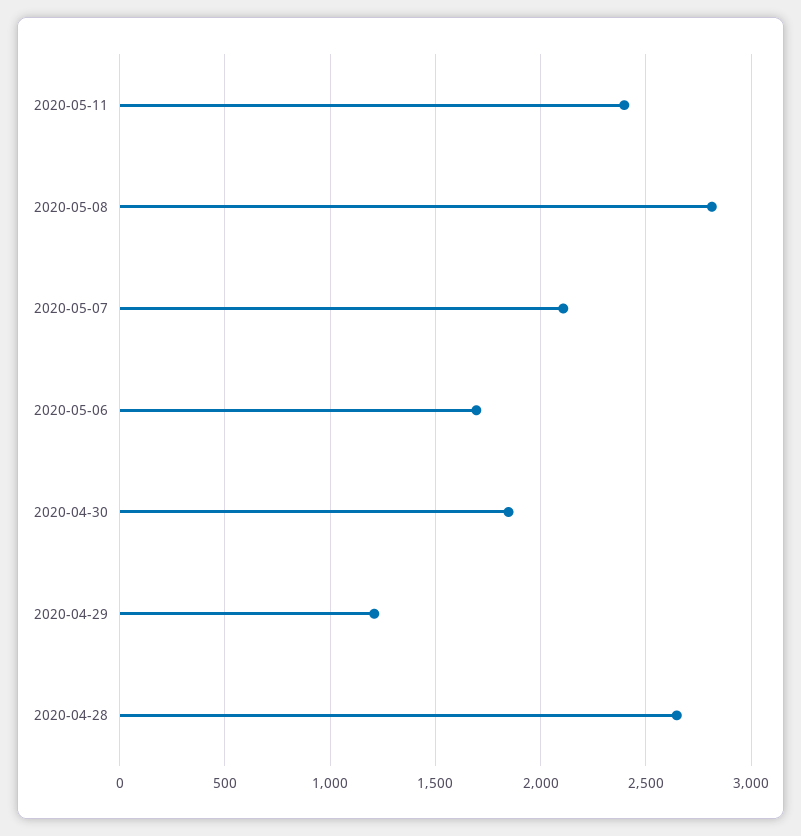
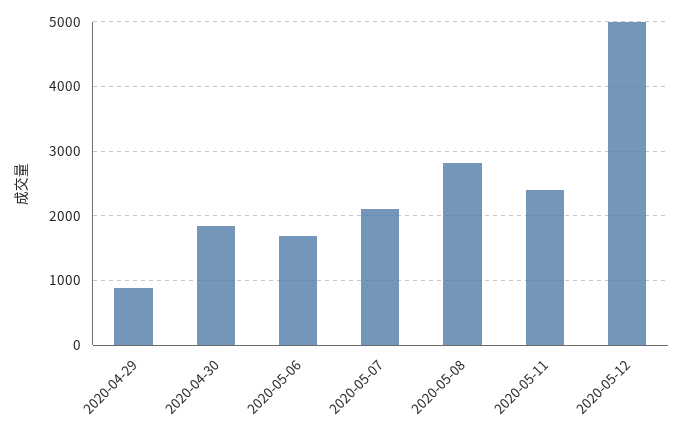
2020-04-29: 1200 -> 900
2020-04-28: 2650 -> none
2020-05-12: none -> 5000

